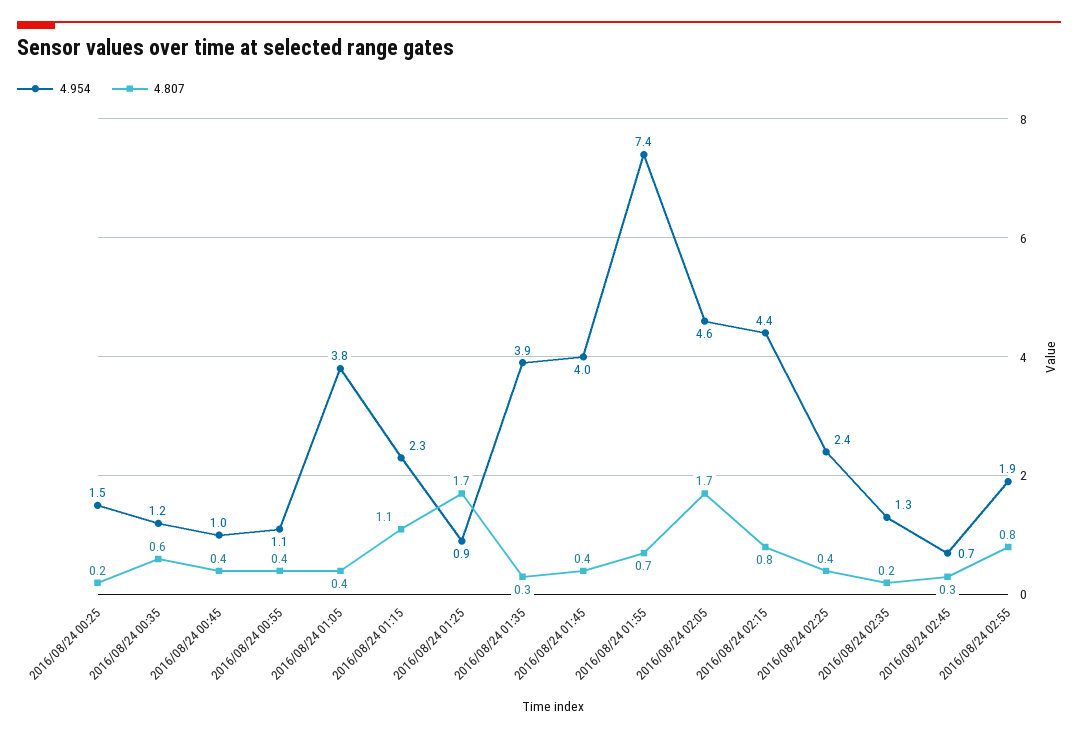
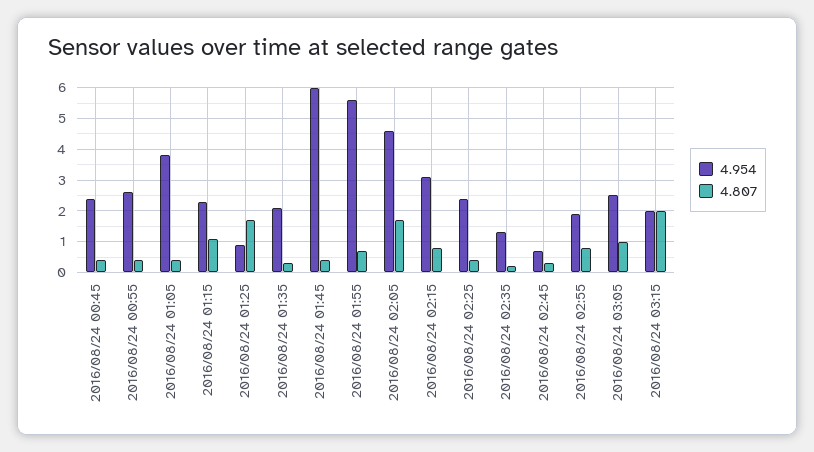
4.954, 2016/08/24 00:25: 1.5 -> none
4.807, 2016/08/24 00:25: 0.2 -> none
4.954, 2016/08/24 00:35: 1.2 -> none
4.807, 2016/08/24 00:35: 0.6 -> none
4.954, 2016/08/24 00:45: 1 -> 2.5
4.954, 2016/08/24 00:55: 1.1 -> 2.5
4.954, 2016/08/24 01:35: 3.9 -> 2
4.954, 2016/08/24 01:45: 4 -> 6
4.954, 2016/08/24 01:55: 7.4 -> 5.5
4.954, 2016/08/24 02:15: 4.4 -> 3
4.954, 2016/08/24 03:05: none -> 2.5
4.807, 2016/08/24 03:05: none -> 1
4.954, 2016/08/24 03:15: none -> 2
4.807, 2016/08/24 03:15: none -> 2

